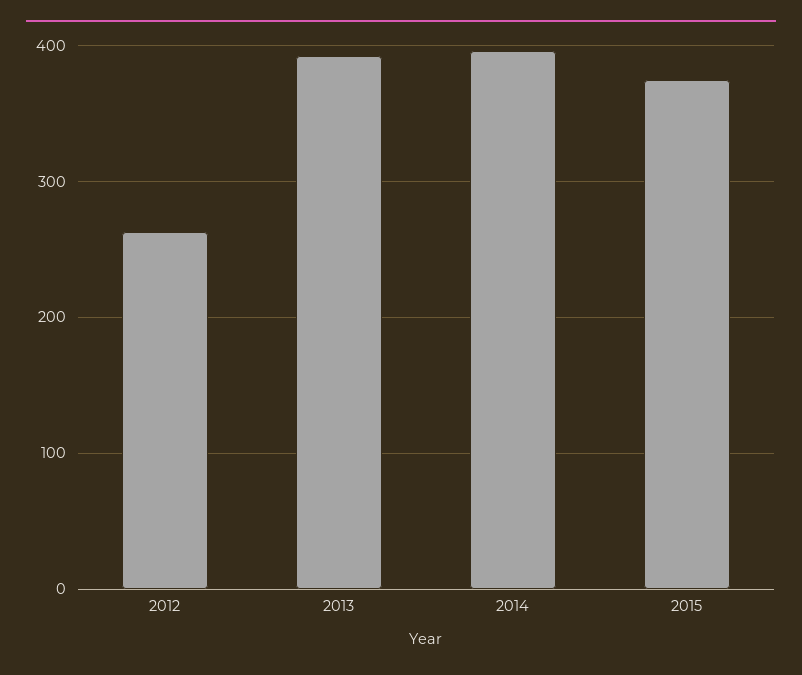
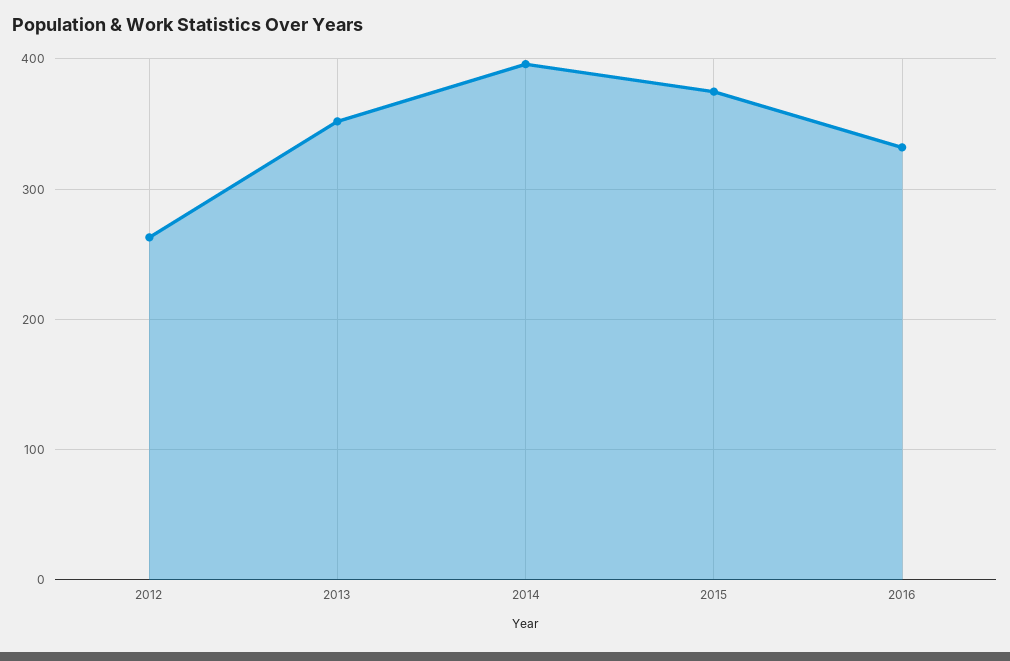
2013: 390 -> 350
2016: none -> 330

